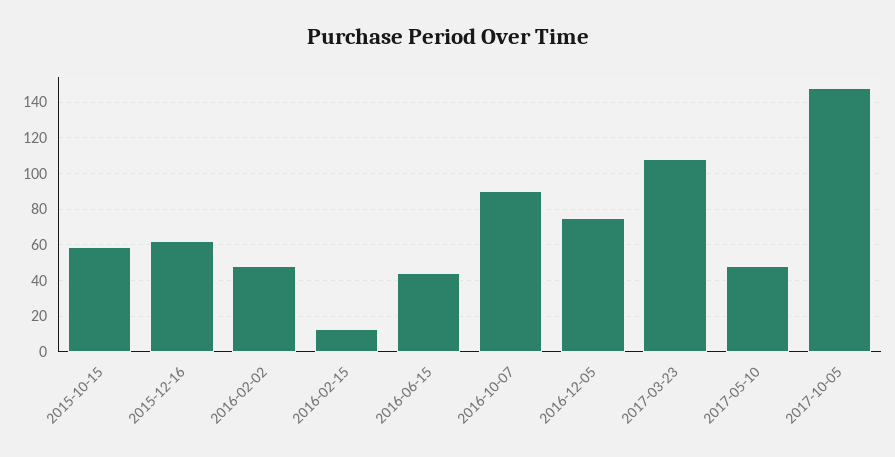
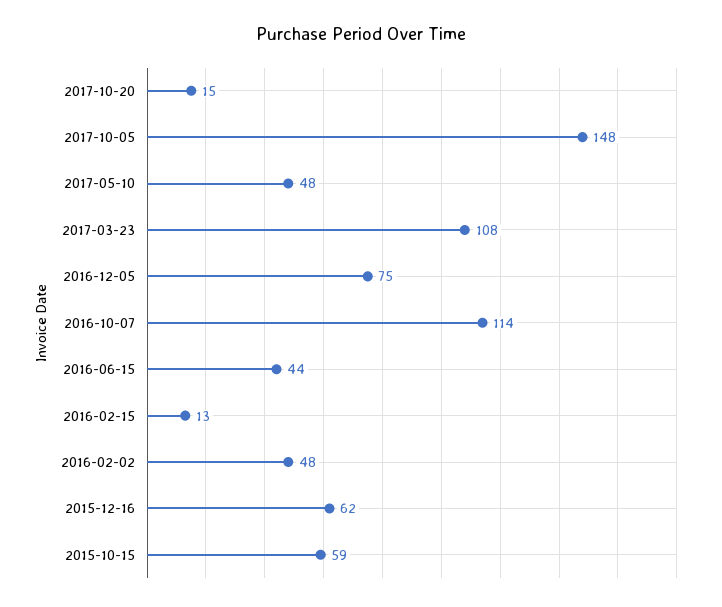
2016-10-07: 90 -> 114
2017-10-20: none -> 15

